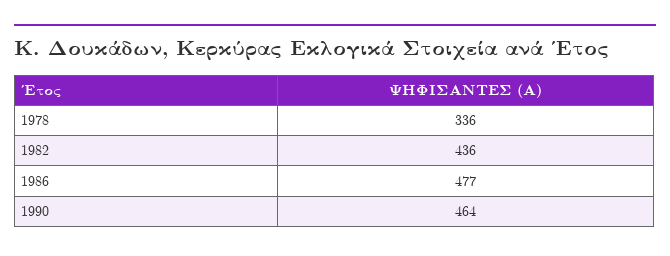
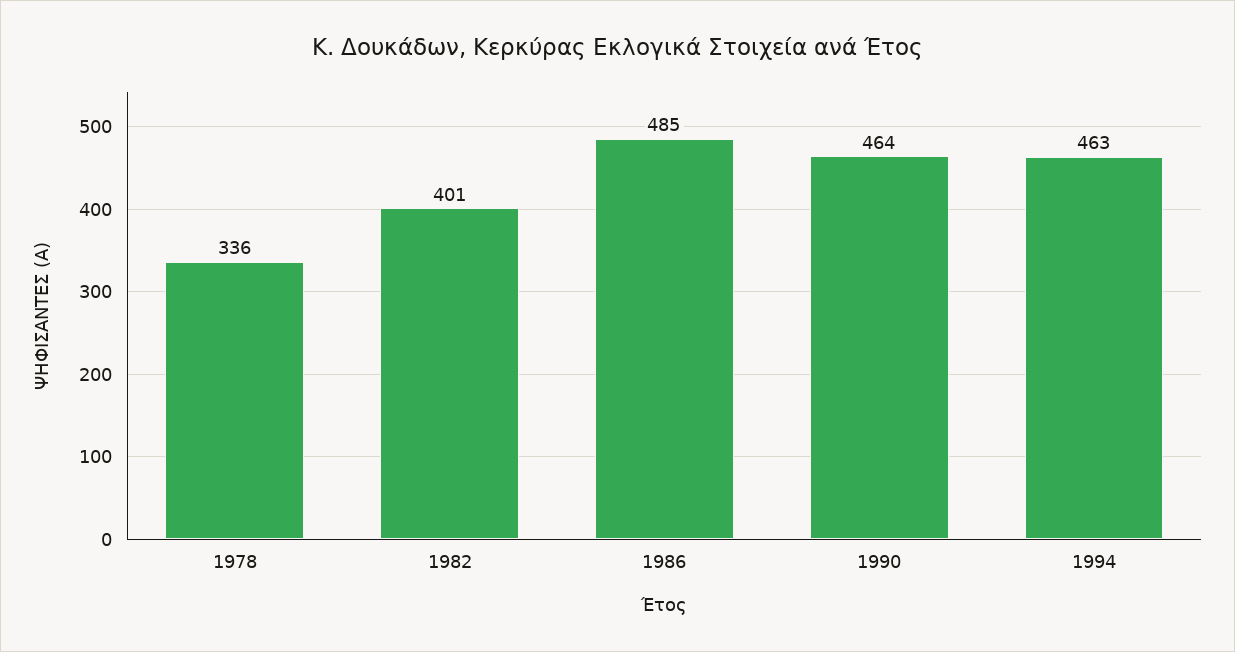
1982: 436 -> 401
1986: 477 -> 485
1994: none -> 463

